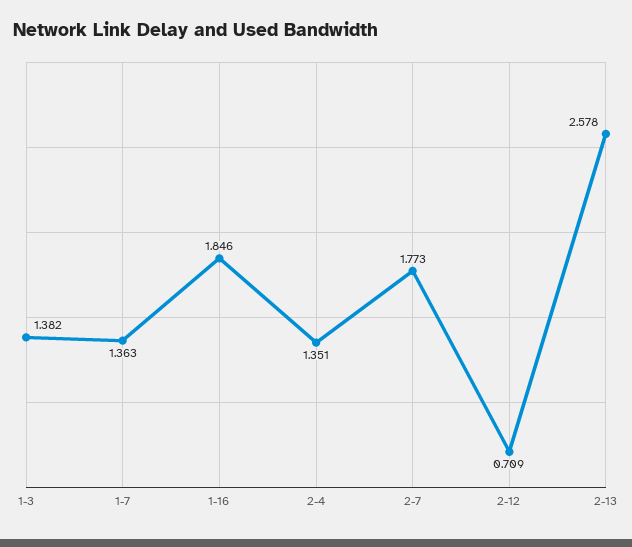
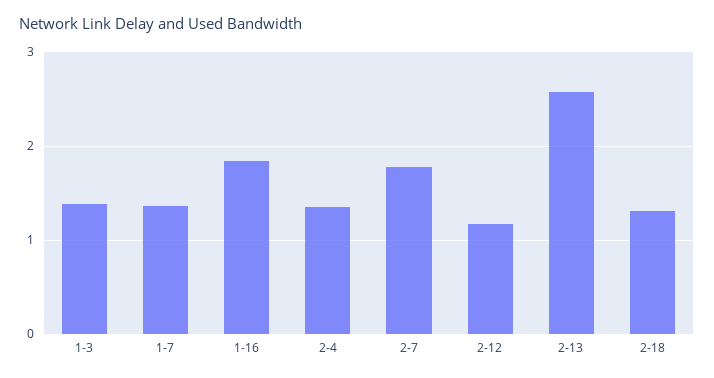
2-12: 0.709 -> 1.2
2-18: none -> 1.3

